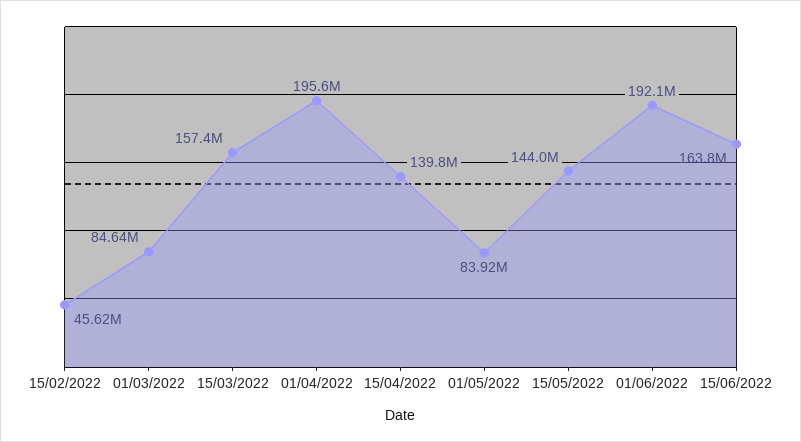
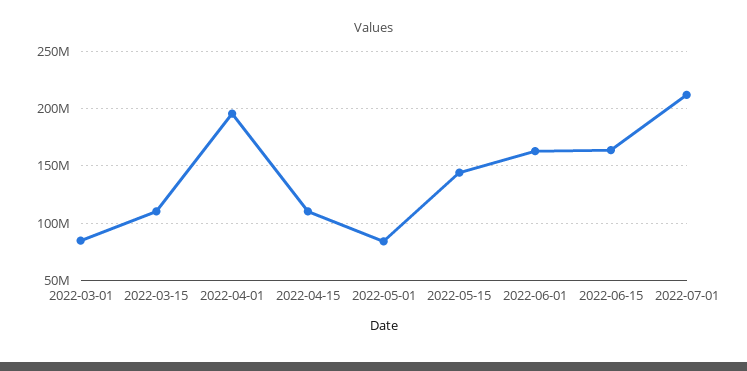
15/02/2022: 45620000 -> none
15/03/2022: 157400000 -> 110000000
15/04/2022: 139800000 -> 110000000
01/06/2022: 192100000 -> 160000000
2022-07-01: none -> 210000000

